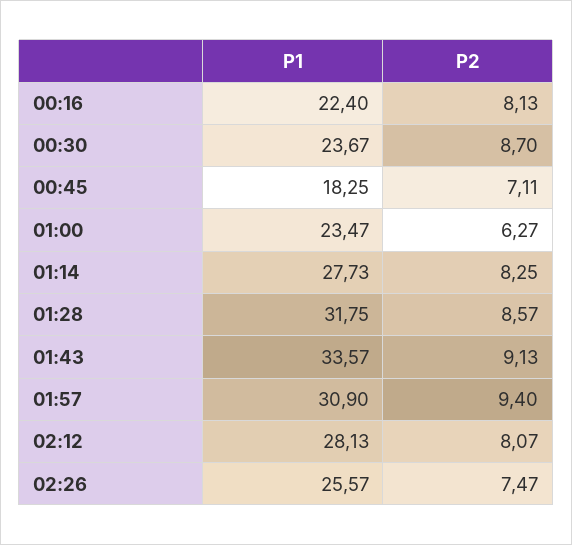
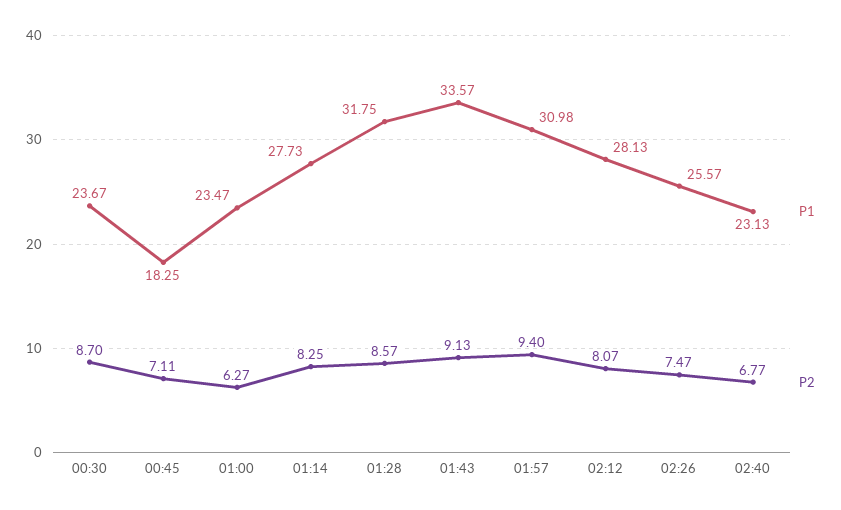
P1, 00:16: 22.4 -> none
P2, 00:16: 8.13 -> none
P1, 01:57: 30.9 -> 30.98
P1, 02:40: none -> 23.13
P2, 02:40: none -> 6.77

